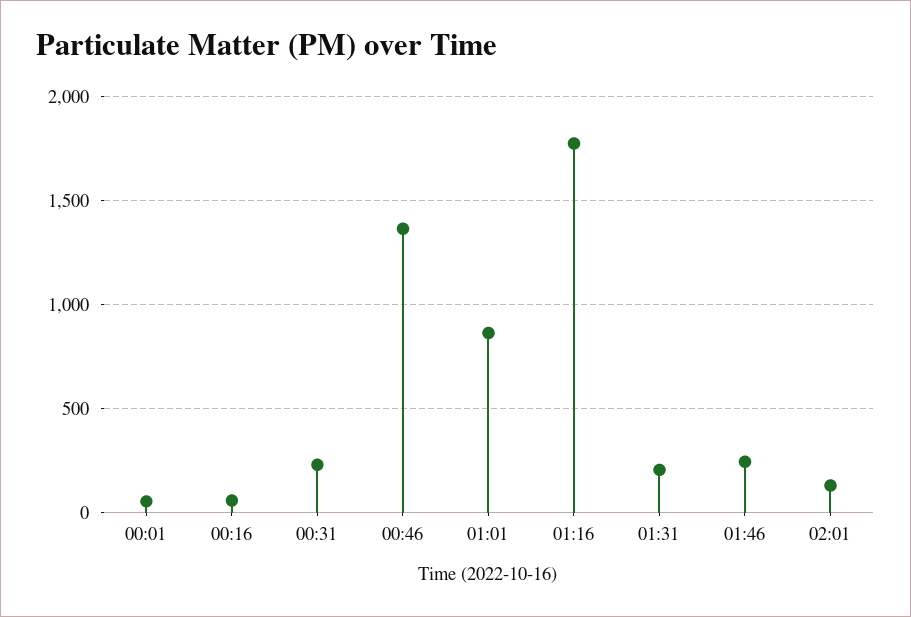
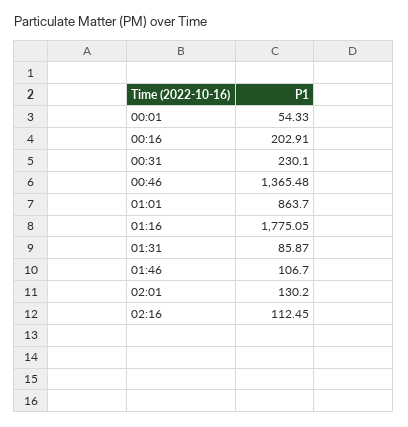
00:16: 50 -> 202.91
01:31: 200 -> 85.87
01:46: 250 -> 106.7
02:16: none -> 112.45

